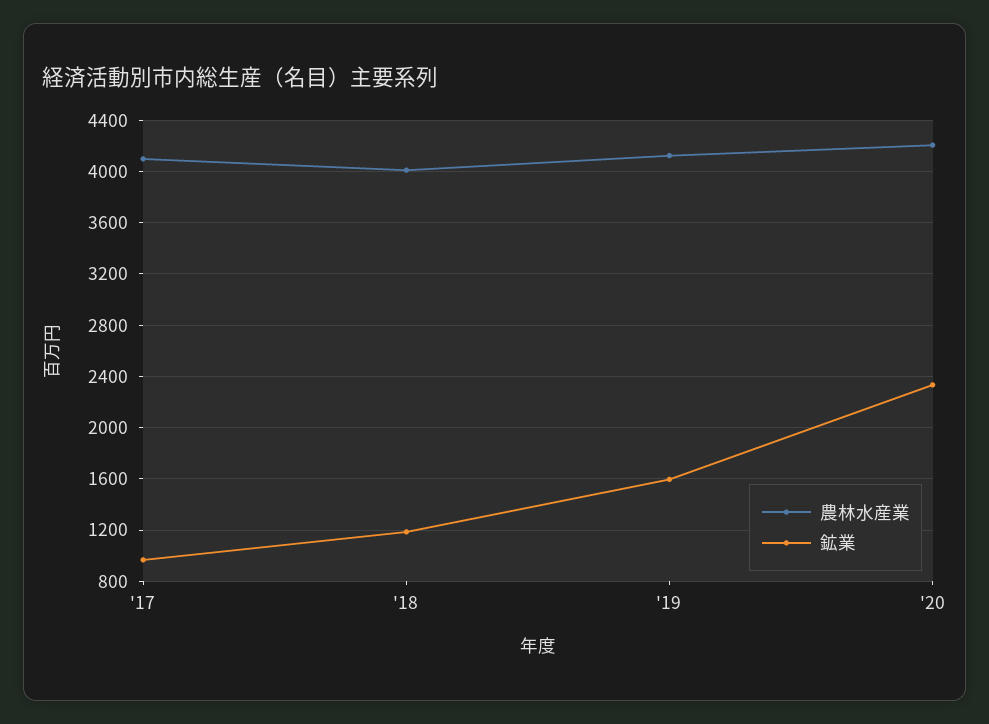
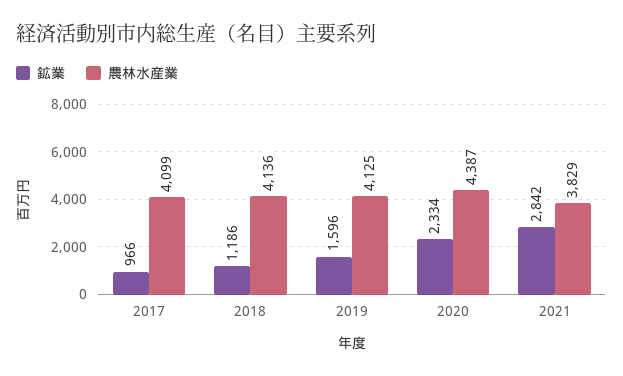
農林水産業, '18: 4000 -> 4136
農林水産業, '20: 4200 -> 4387
鉱業, 2021: none -> 2842
農林水産業, 2021: none -> 3829

